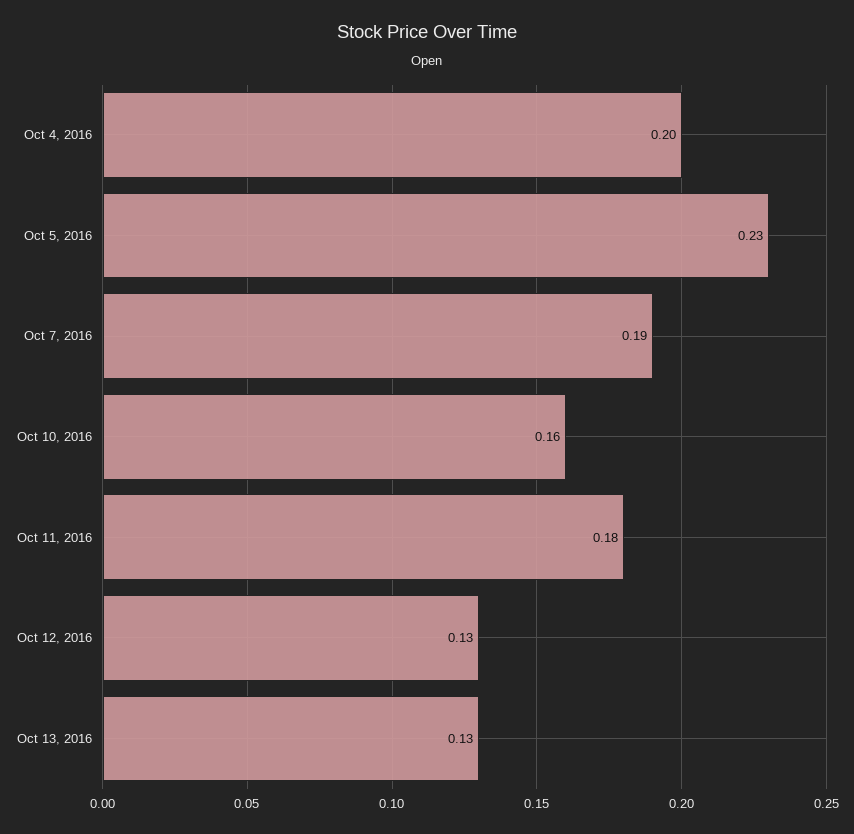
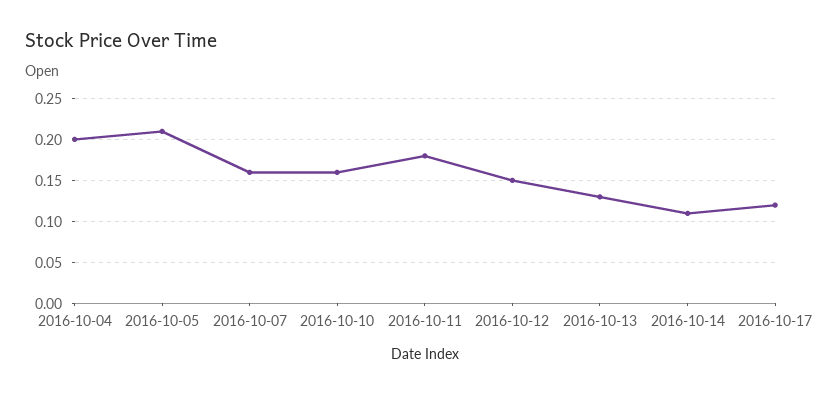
Oct 5, 2016: 0.23 -> 0.21
Oct 7, 2016: 0.19 -> 0.16
Oct 12, 2016: 0.13 -> 0.15
2016-10-14: none -> 0.11
2016-10-17: none -> 0.12

